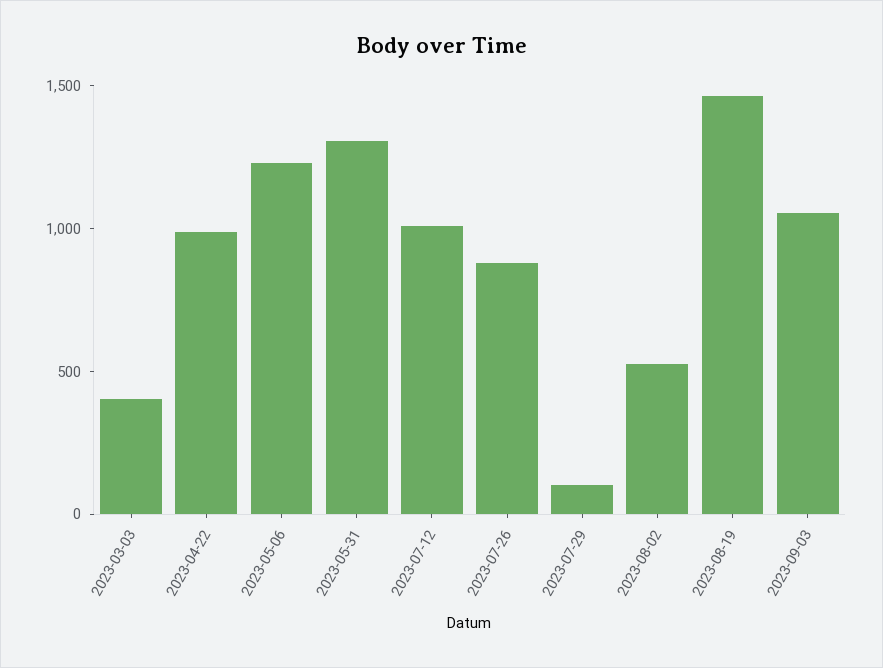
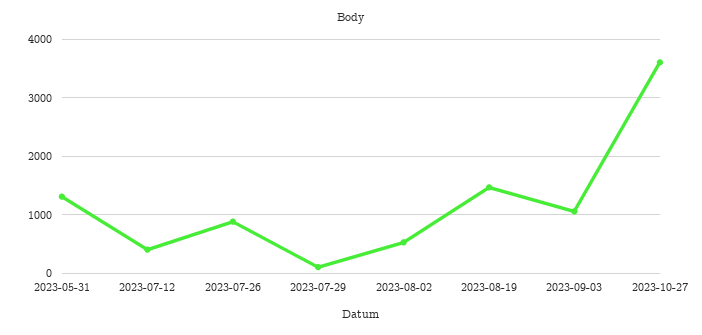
2023-03-03: 400 -> none
2023-04-22: 1000 -> none
2023-05-06: 1200 -> none
2023-07-12: 1000 -> 400
2023-10-27: none -> 3600

